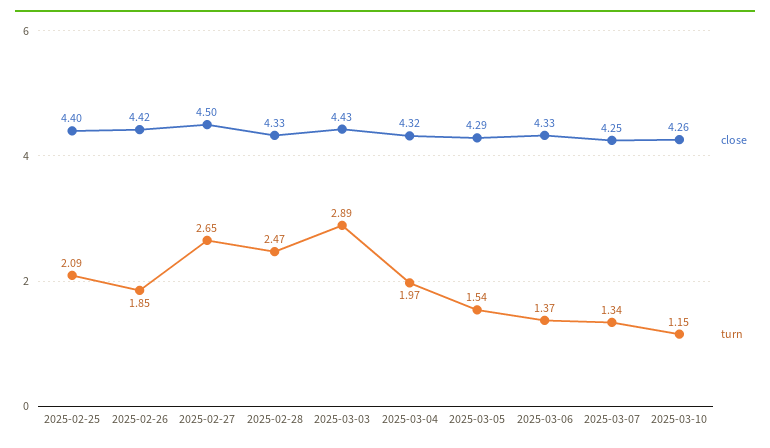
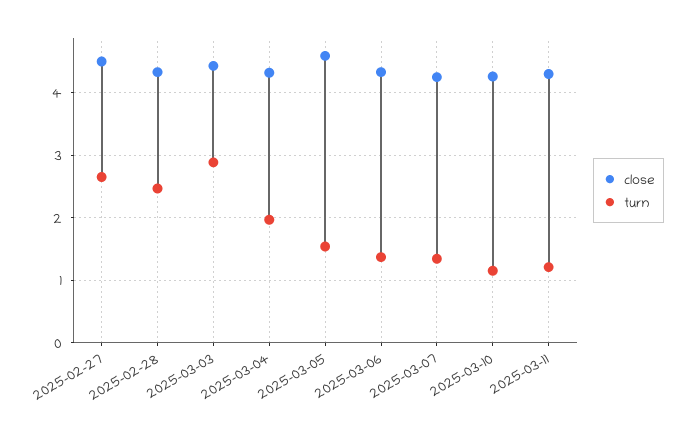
close, 2025-02-25: 4.4 -> none
turn, 2025-02-25: 2.09 -> none
close, 2025-02-26: 4.42 -> none
turn, 2025-02-26: 1.85 -> none
close, 2025-03-05: 4.29 -> 4.6
close, 2025-03-11: none -> 4.3
turn, 2025-03-11: none -> 1.2

